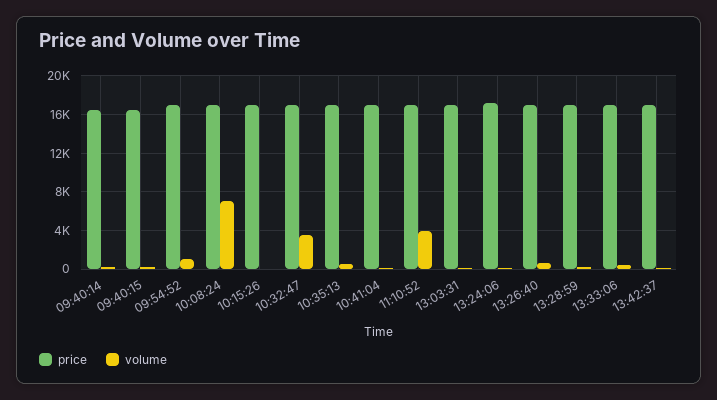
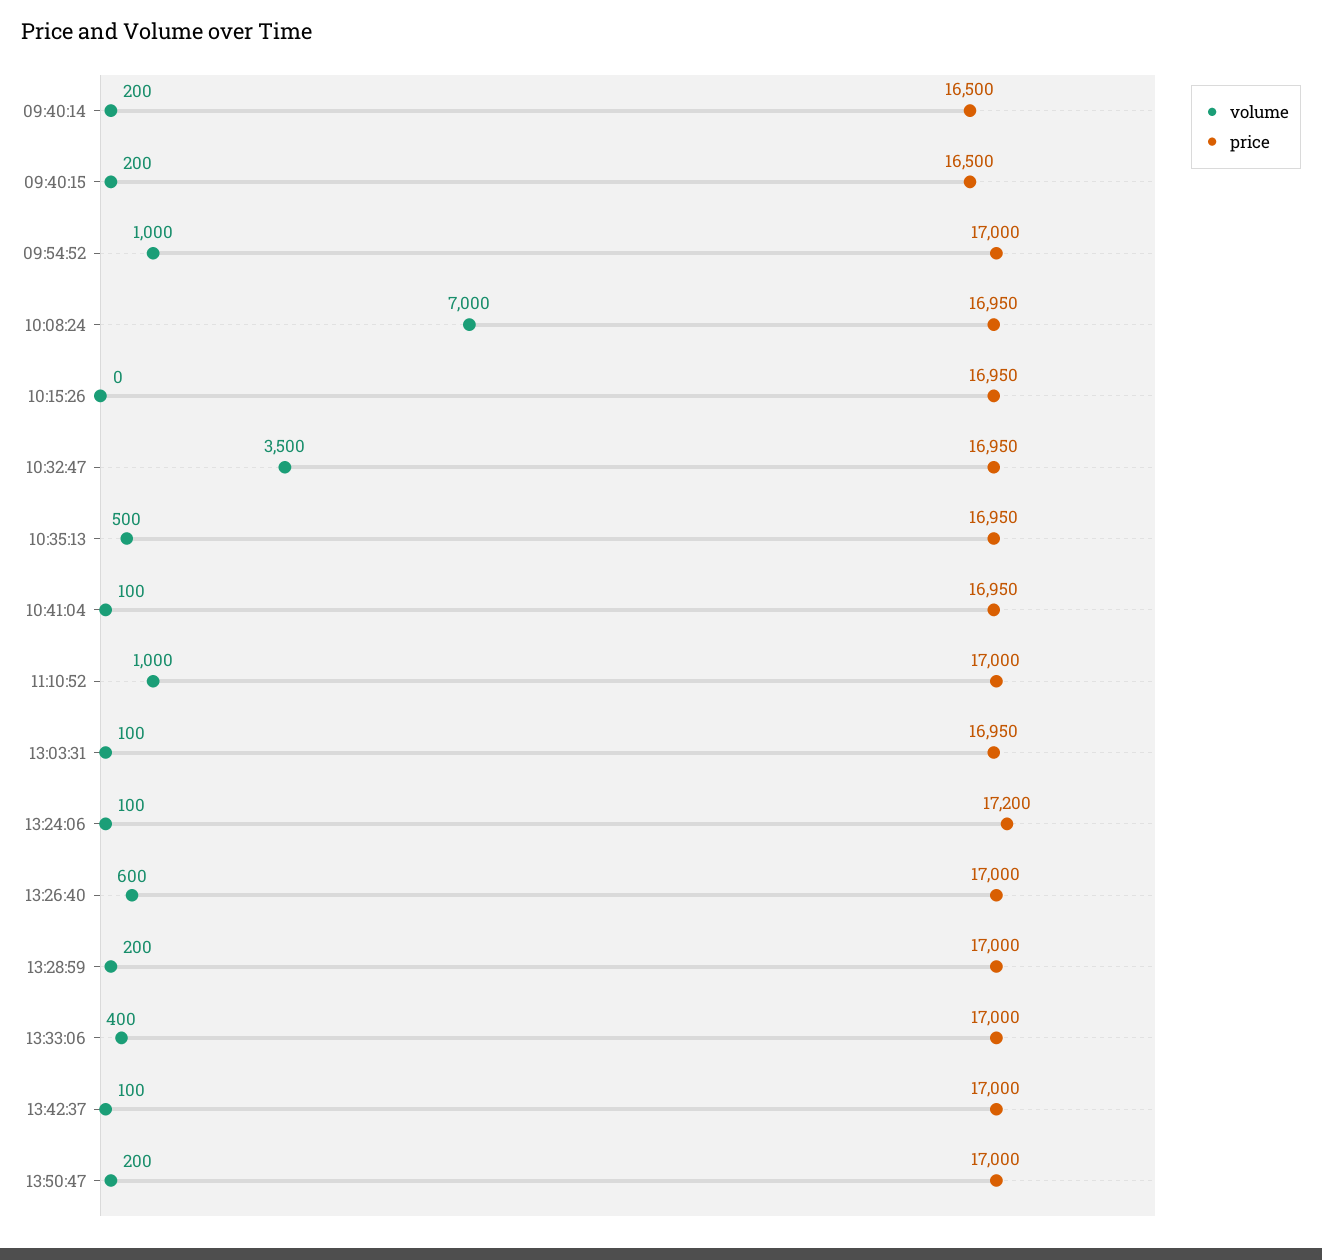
volume, 11:10:52: 4000 -> 1000
volume, 13:50:47: none -> 200
price, 13:50:47: none -> 17000

